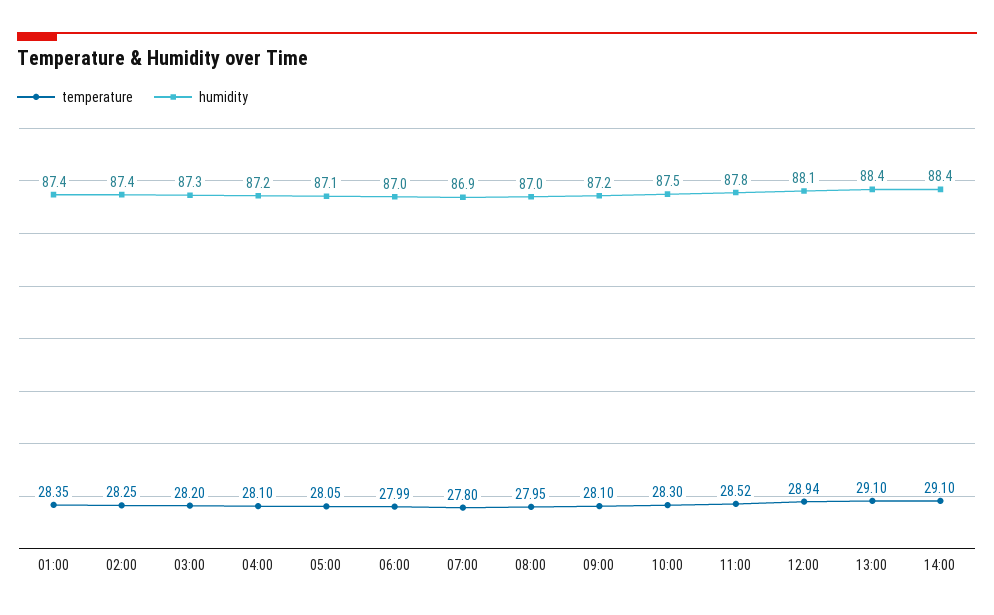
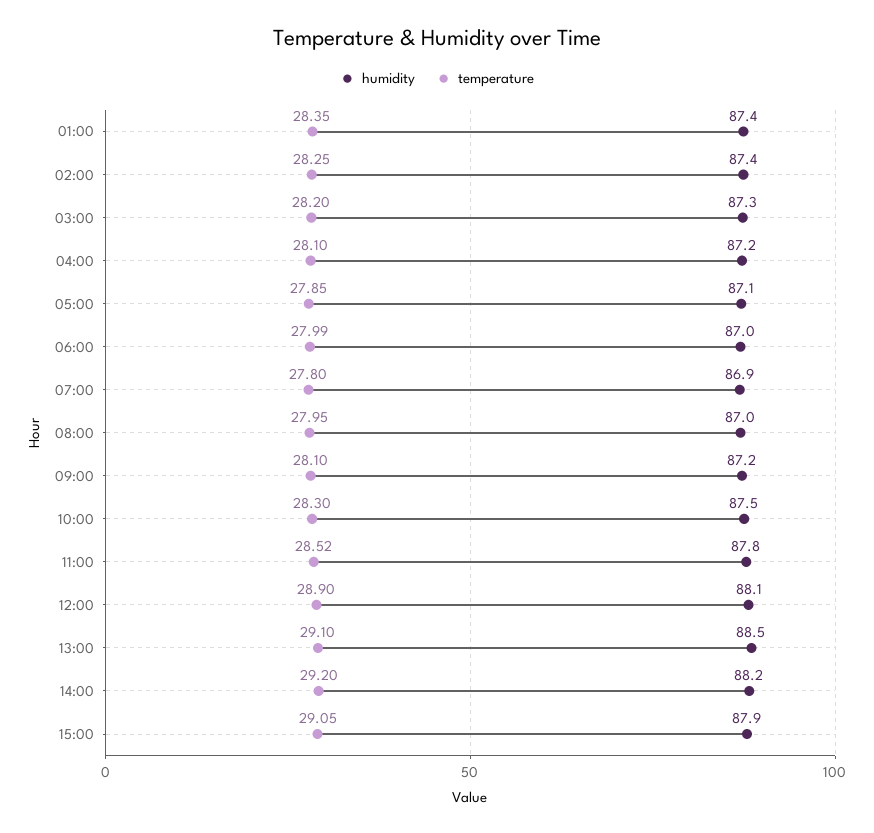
temperature, 05:00: 28.05 -> 27.85
temperature, 12:00: 28.94 -> 28.9
humidity, 13:00: 88.4 -> 88.5
temperature, 14:00: 29.1 -> 29.2
humidity, 14:00: 88.4 -> 88.2
humidity, 15:00: none -> 87.9
temperature, 15:00: none -> 29.05

